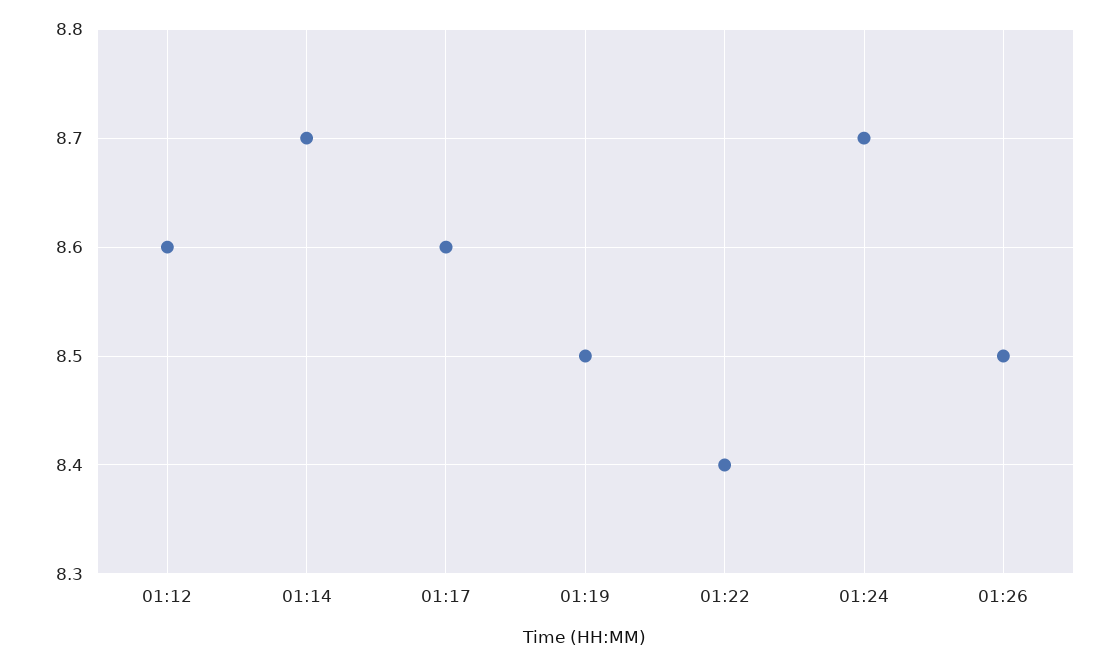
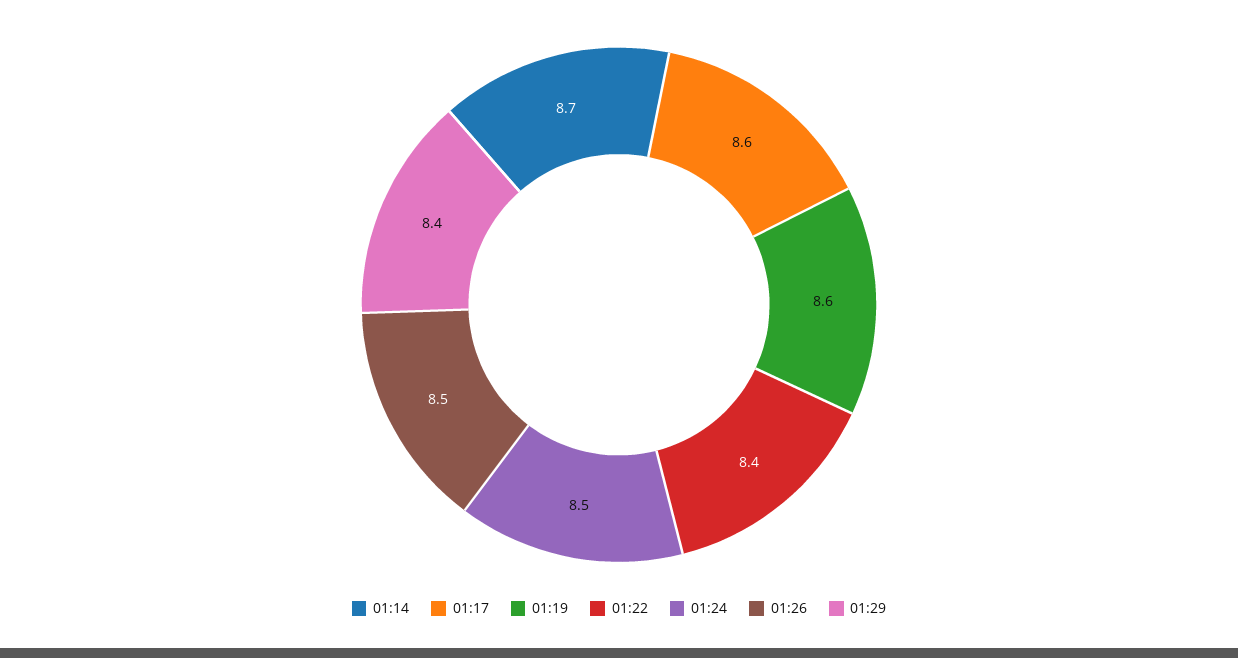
01:12: 8.6 -> none
01:19: 8.5 -> 8.6
01:24: 8.7 -> 8.5
01:29: none -> 8.4

